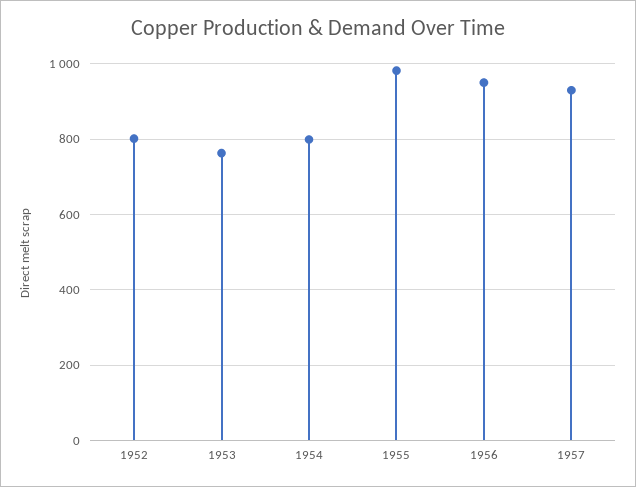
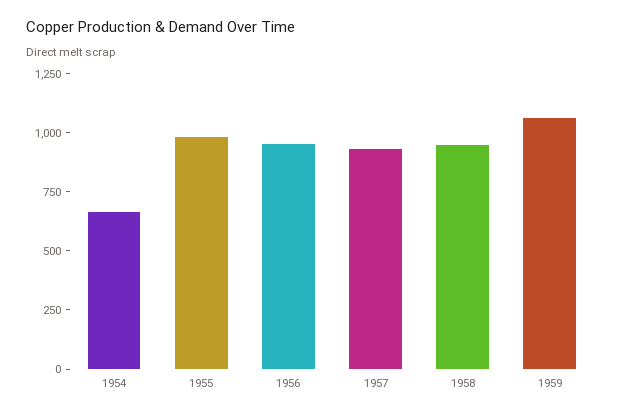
1952: 800 -> none
1953: 760 -> none
1954: 800 -> 650
1958: none -> 950
1959: none -> 1050

